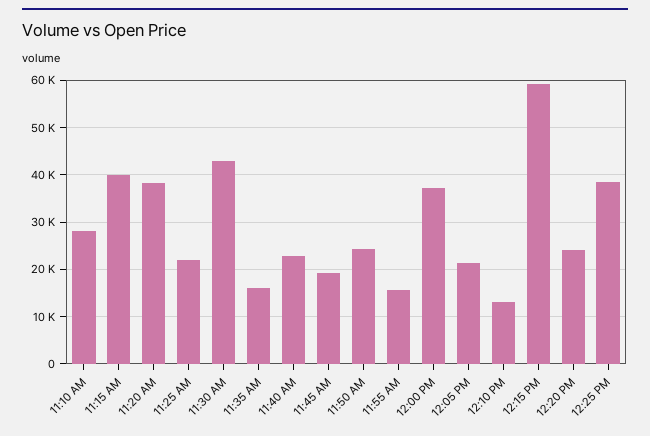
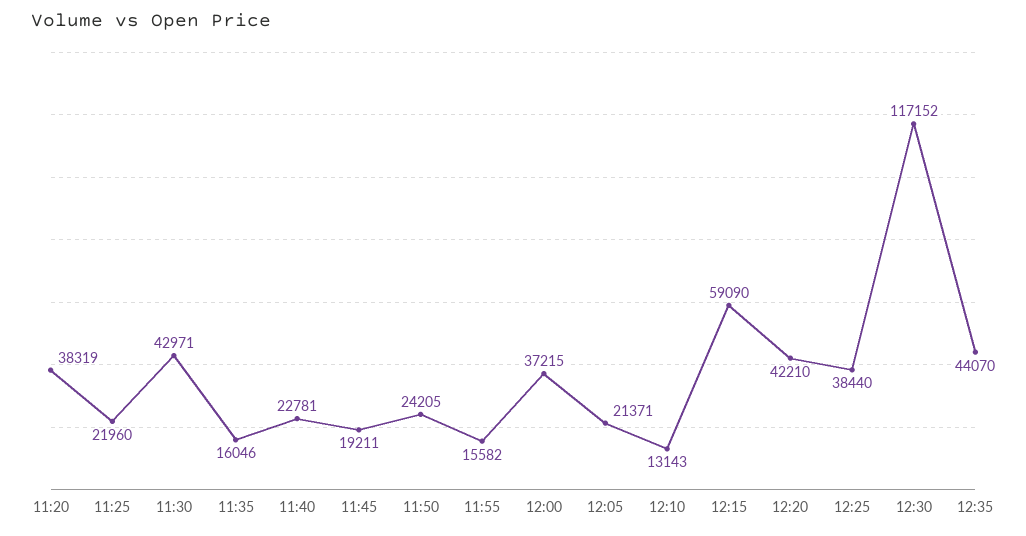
11:10 AM: 28000 -> none
11:15 AM: 40000 -> none
12:20 PM: 24000 -> 42210
12:30: none -> 117152
12:35: none -> 44070

